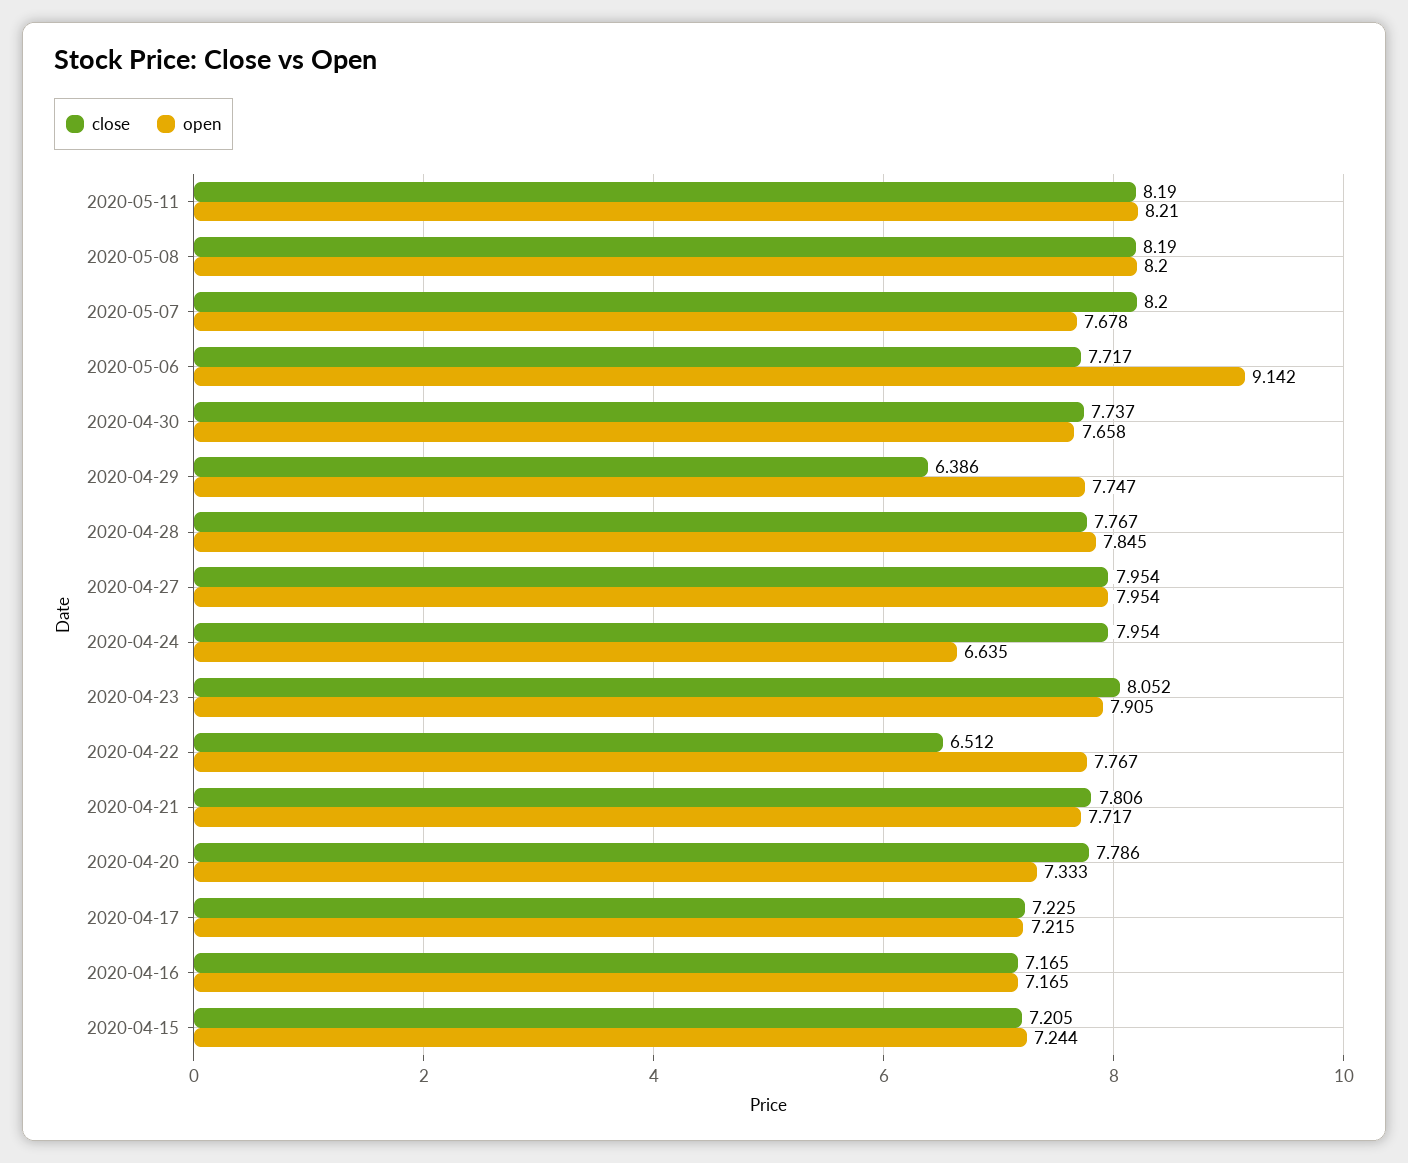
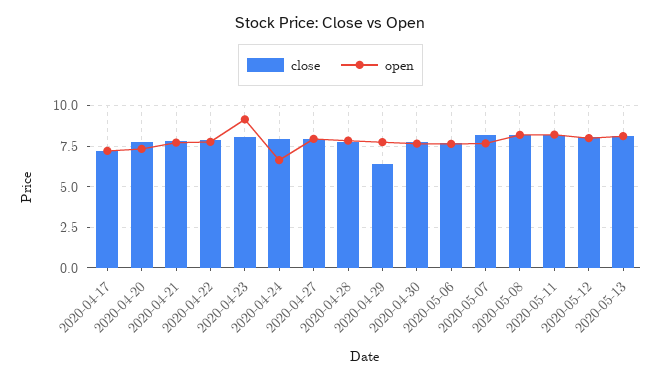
open, 2020-05-06: 9.142 -> 7.5
open, 2020-04-23: 7.905 -> 9
close, 2020-04-22: 6.512 -> 8
close, 2020-04-16: 7.165 -> none
open, 2020-04-16: 7.165 -> none
close, 2020-04-15: 7.205 -> none
open, 2020-04-15: 7.244 -> none
close, 2020-05-12: none -> 8
open, 2020-05-12: none -> 8
close, 2020-05-13: none -> 8
open, 2020-05-13: none -> 8

